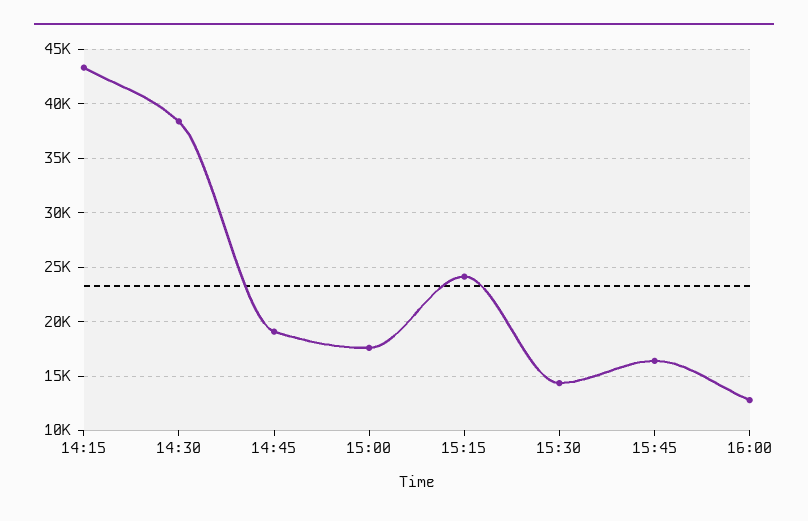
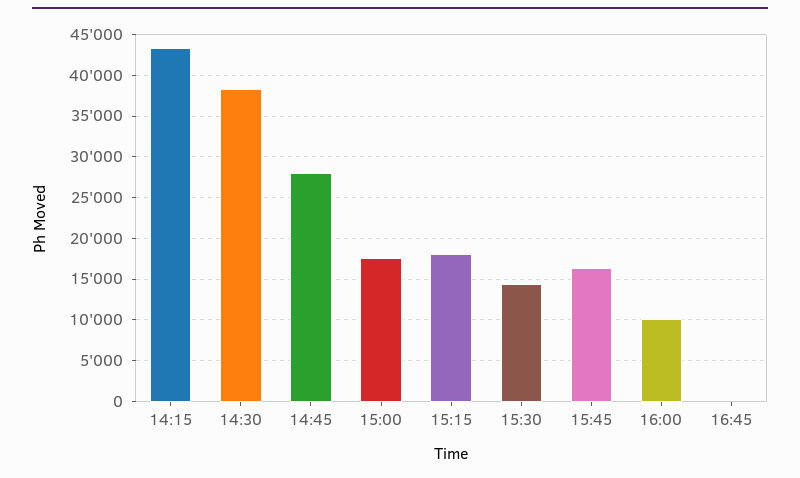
14:45: 19000 -> 28000
15:15: 24000 -> 18000
16:00: 13000 -> 10000
16:45: none -> 0

